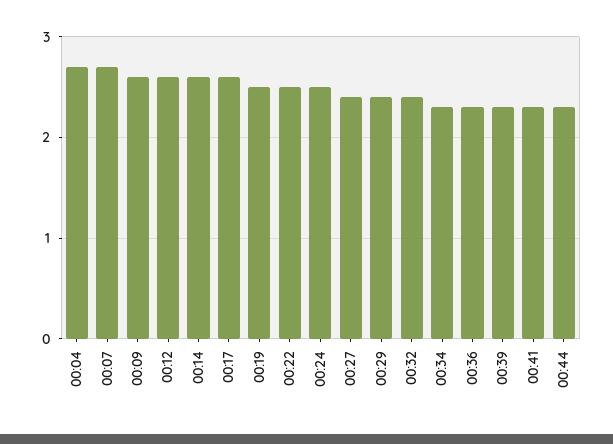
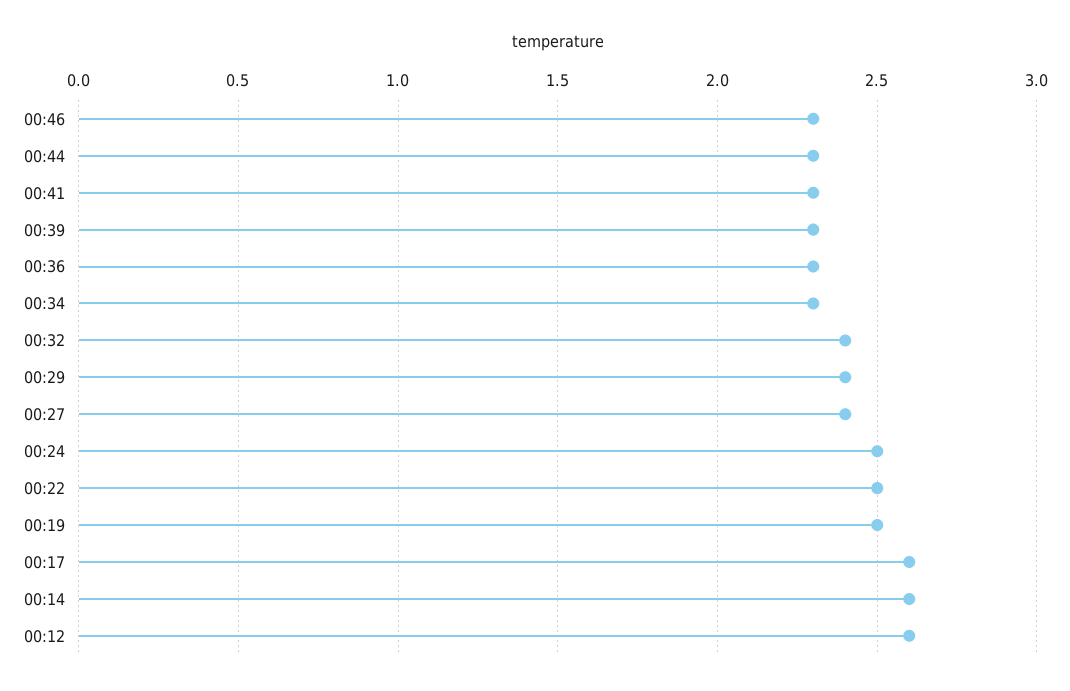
00:04: 2.7 -> none
00:07: 2.7 -> none
00:09: 2.6 -> none
00:46: none -> 2.3

